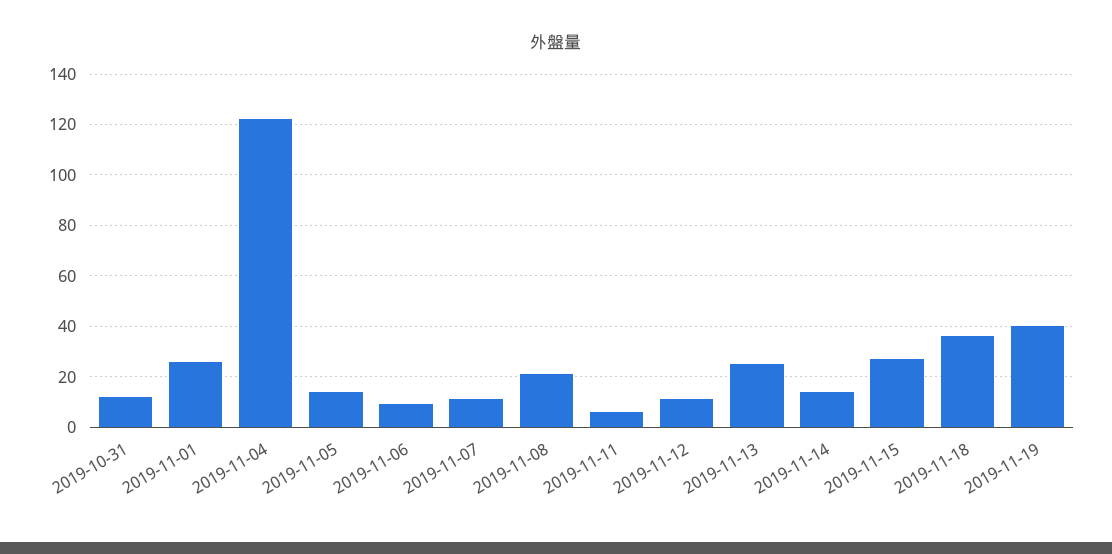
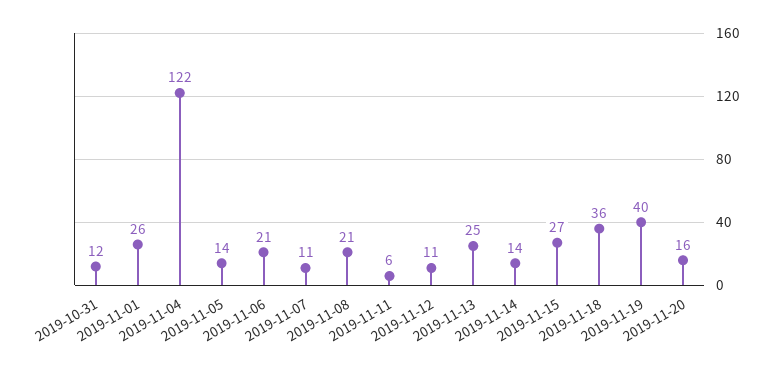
2019-11-06: 10 -> 21
2019-11-20: none -> 16

